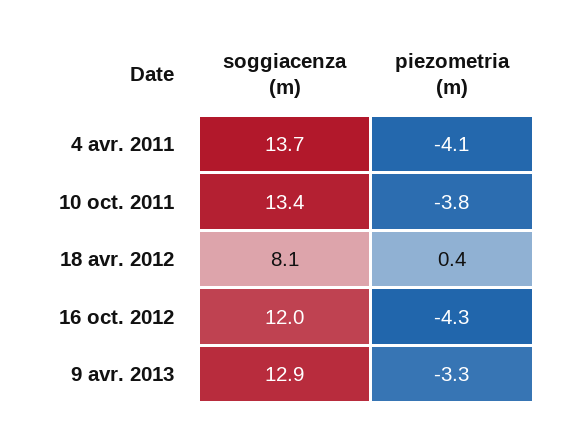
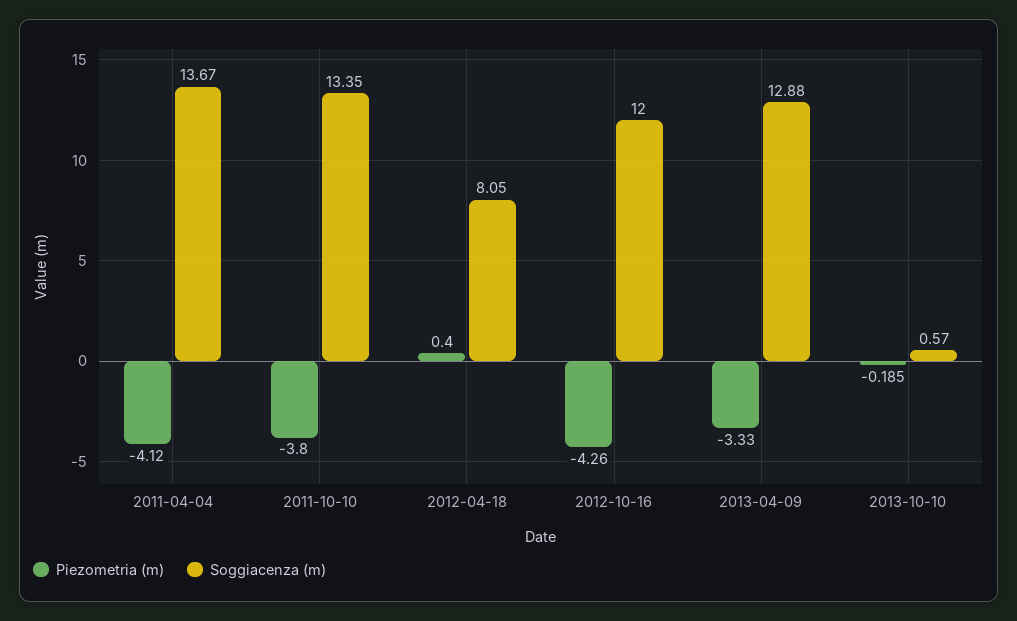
piezometria (m), 2013-10-10: none -> -0.185
soggiacenza (m), 2013-10-10: none -> 0.57

